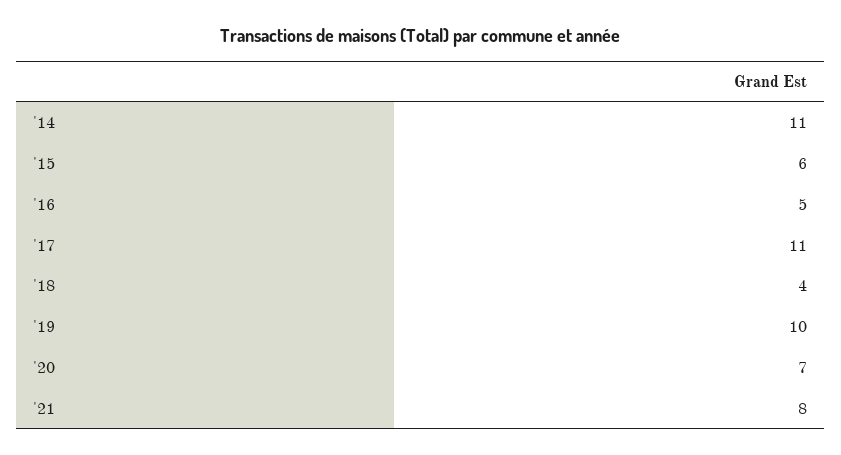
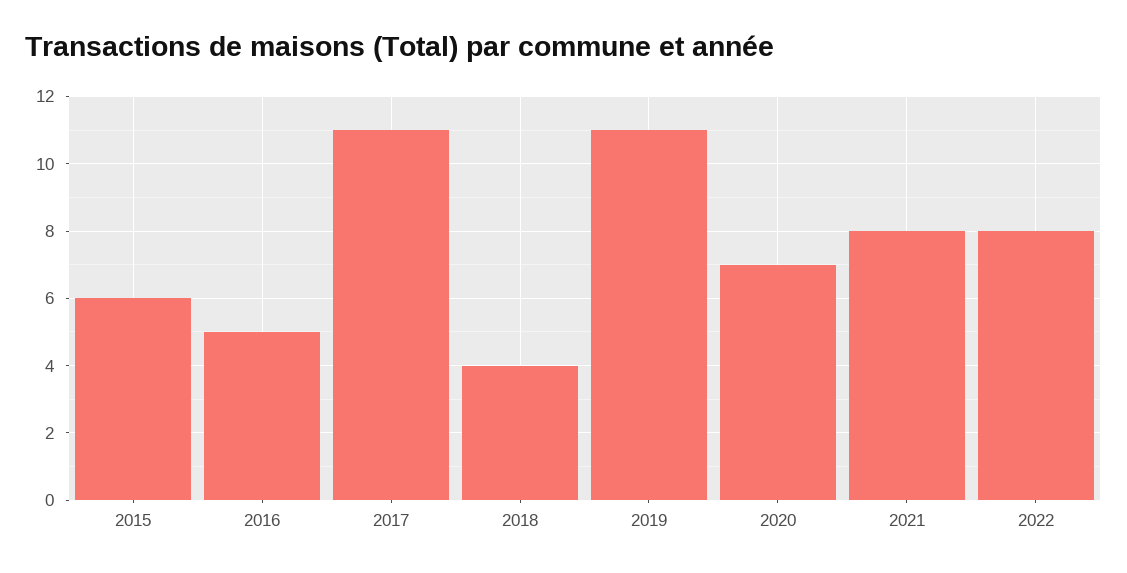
'14: 11 -> none
'19: 10 -> 11
2022: none -> 8

